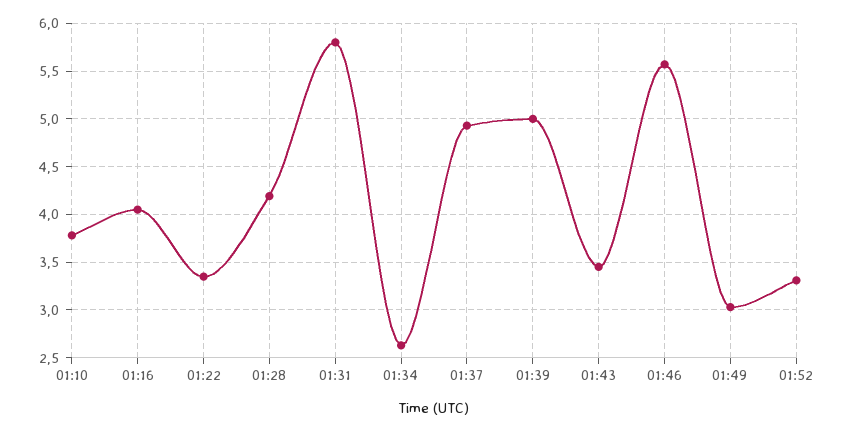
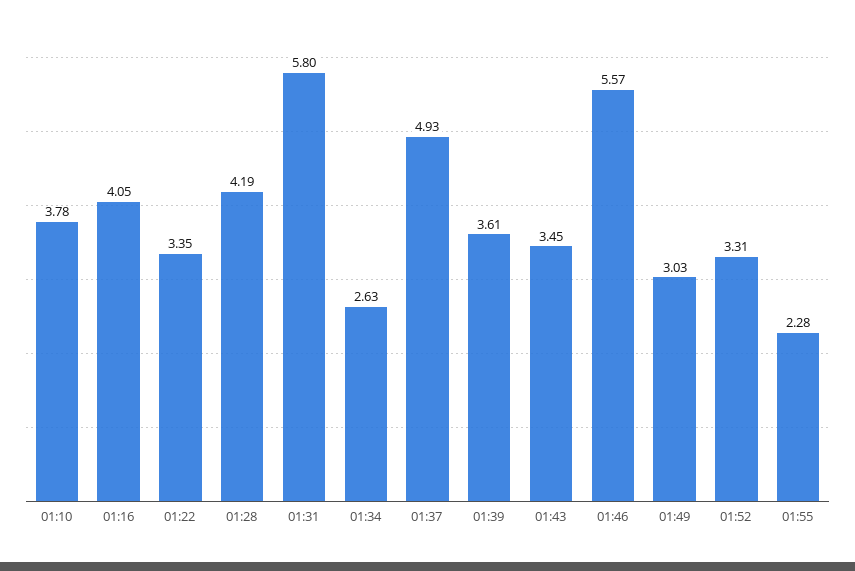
01:39: 5 -> 3.61
01:55: none -> 2.28

